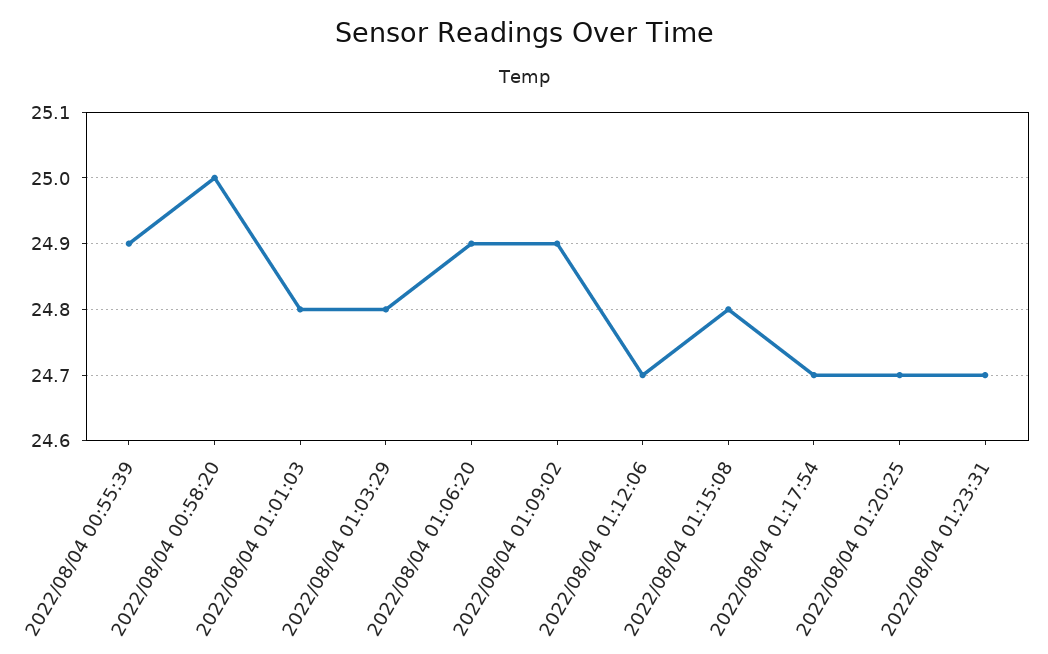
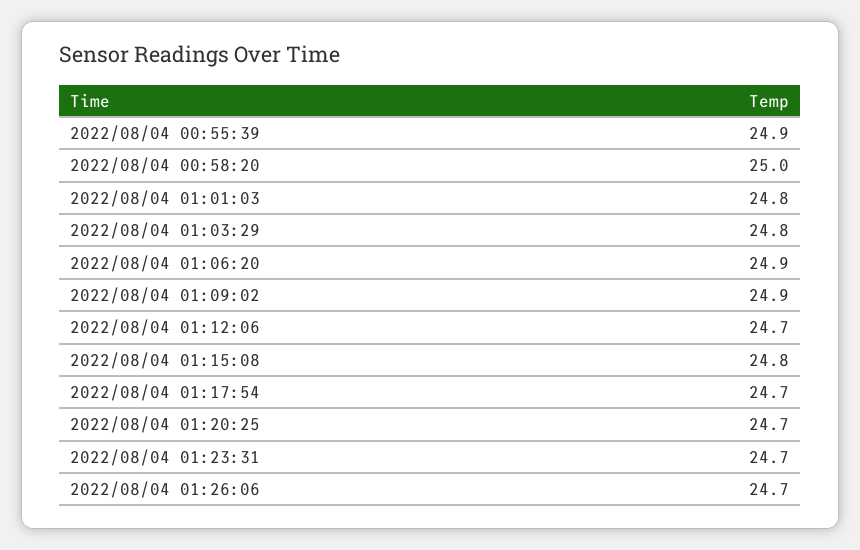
2022/08/04 01:26:06: none -> 24.7

